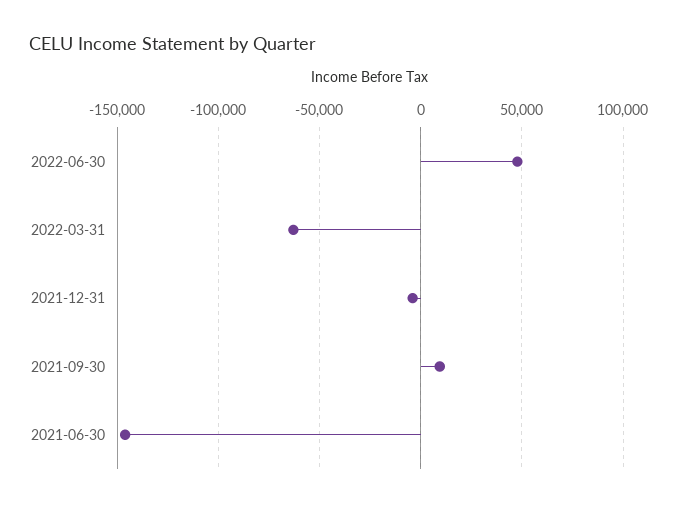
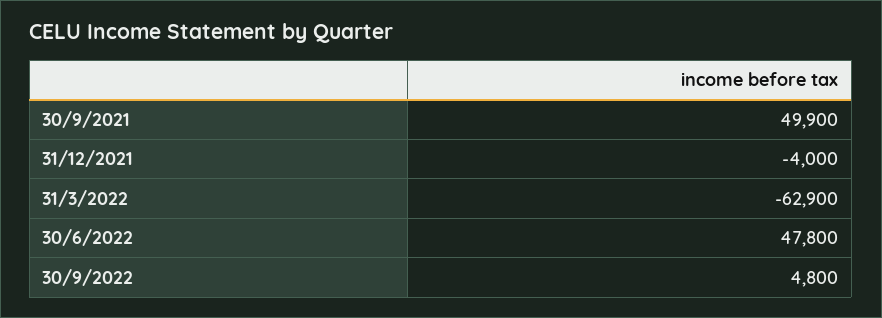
2021-09-30: 10000 -> 49900
2021-06-30: -145000 -> none
30/9/2022: none -> 4800

